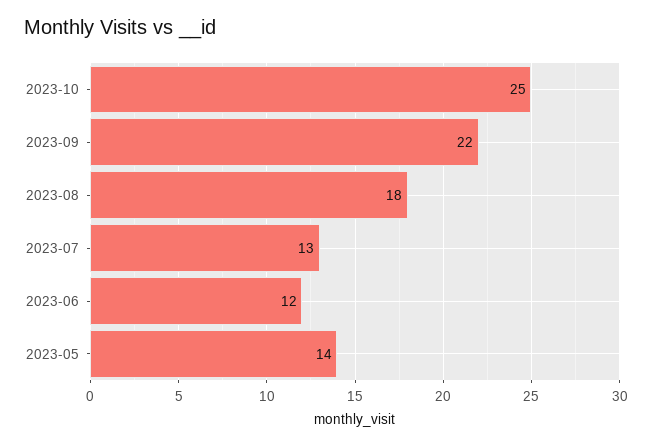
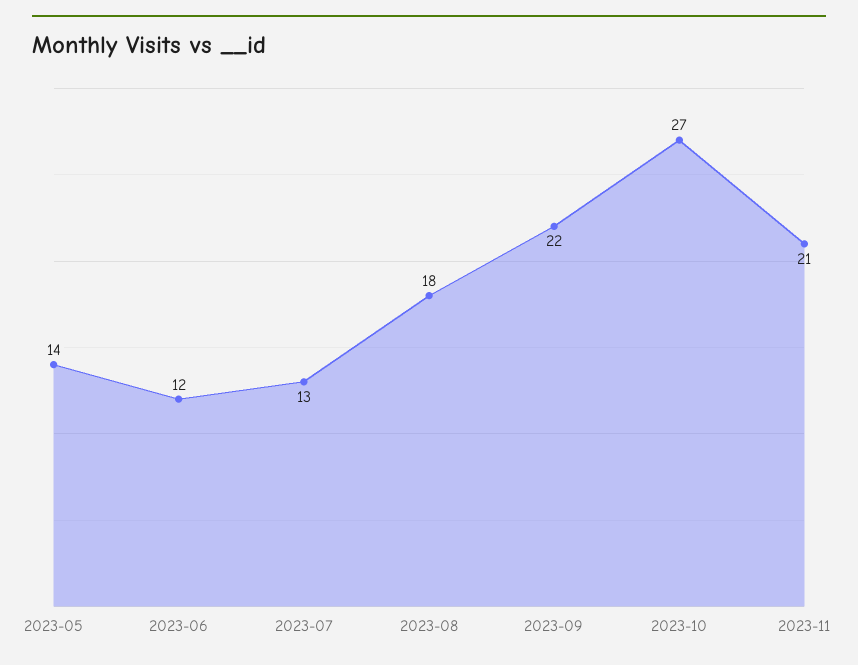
2023-10: 25 -> 27
2023-11: none -> 21

